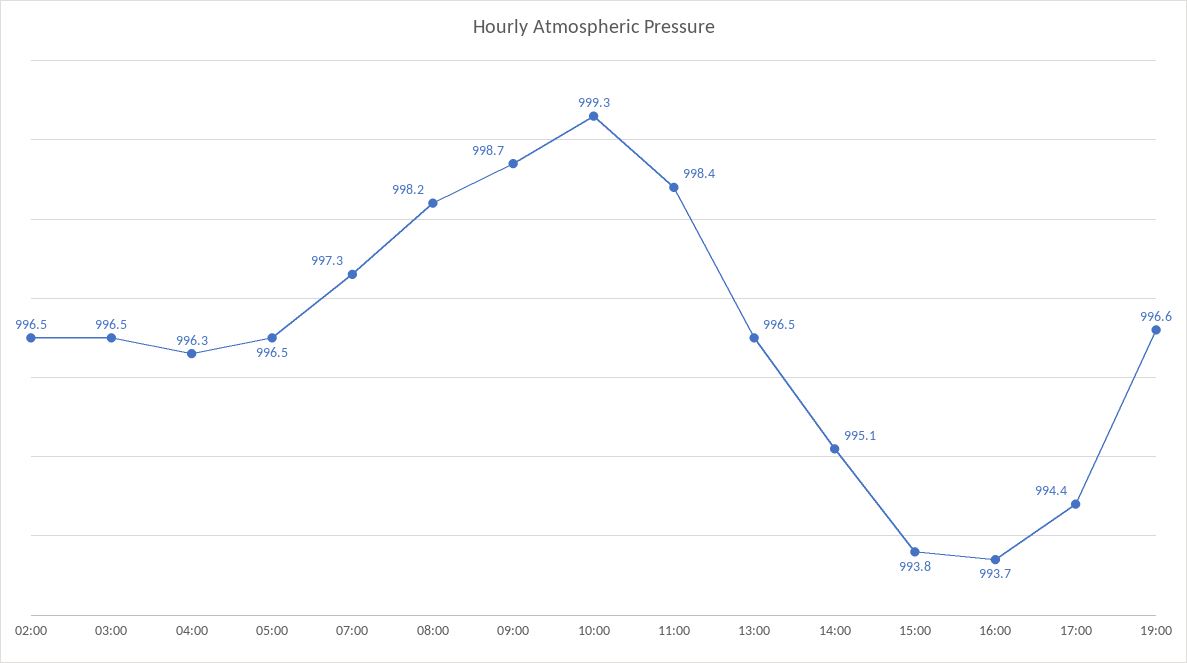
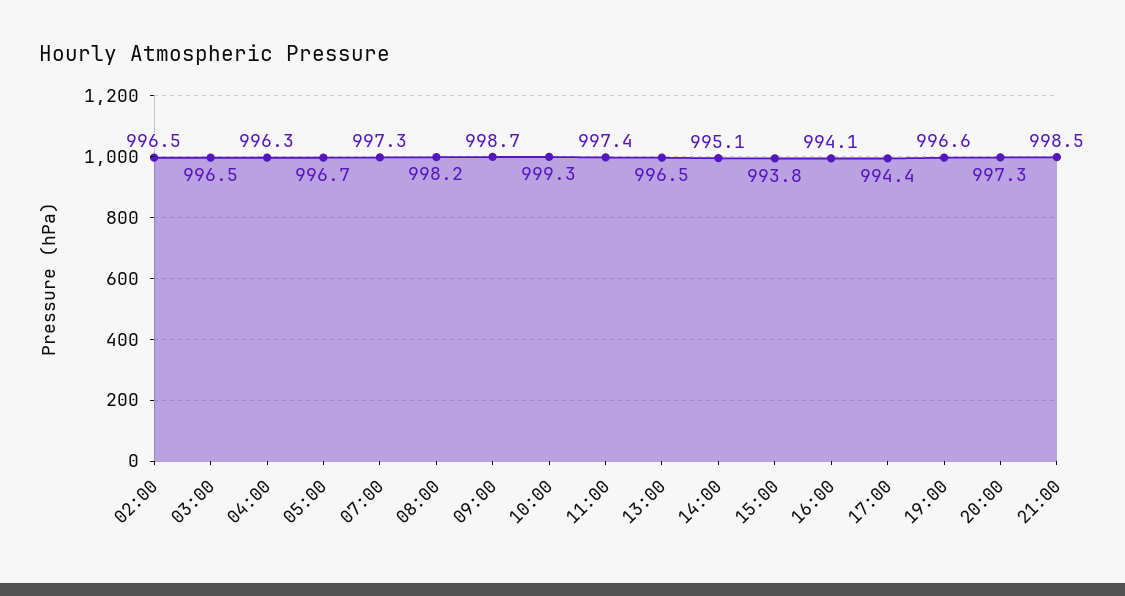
05:00: 996.5 -> 996.7
11:00: 998.4 -> 997.4
16:00: 993.7 -> 994.1
20:00: none -> 997.3
21:00: none -> 998.5

